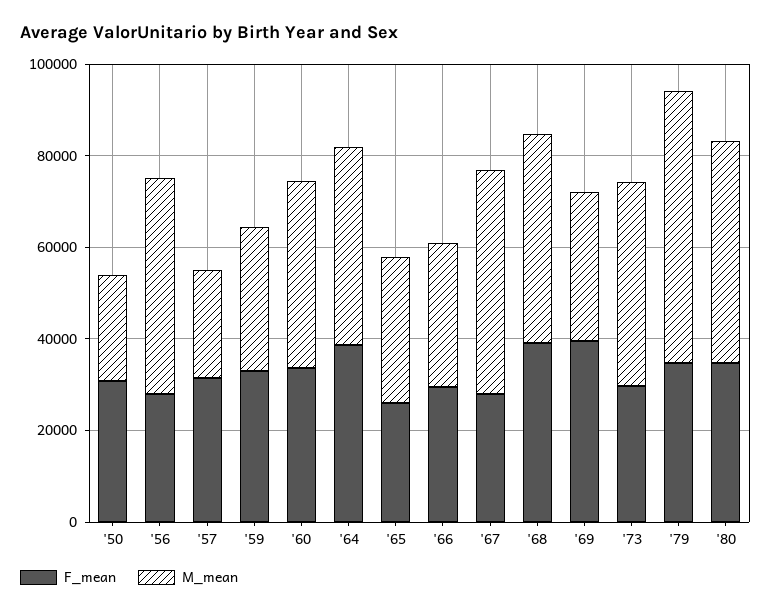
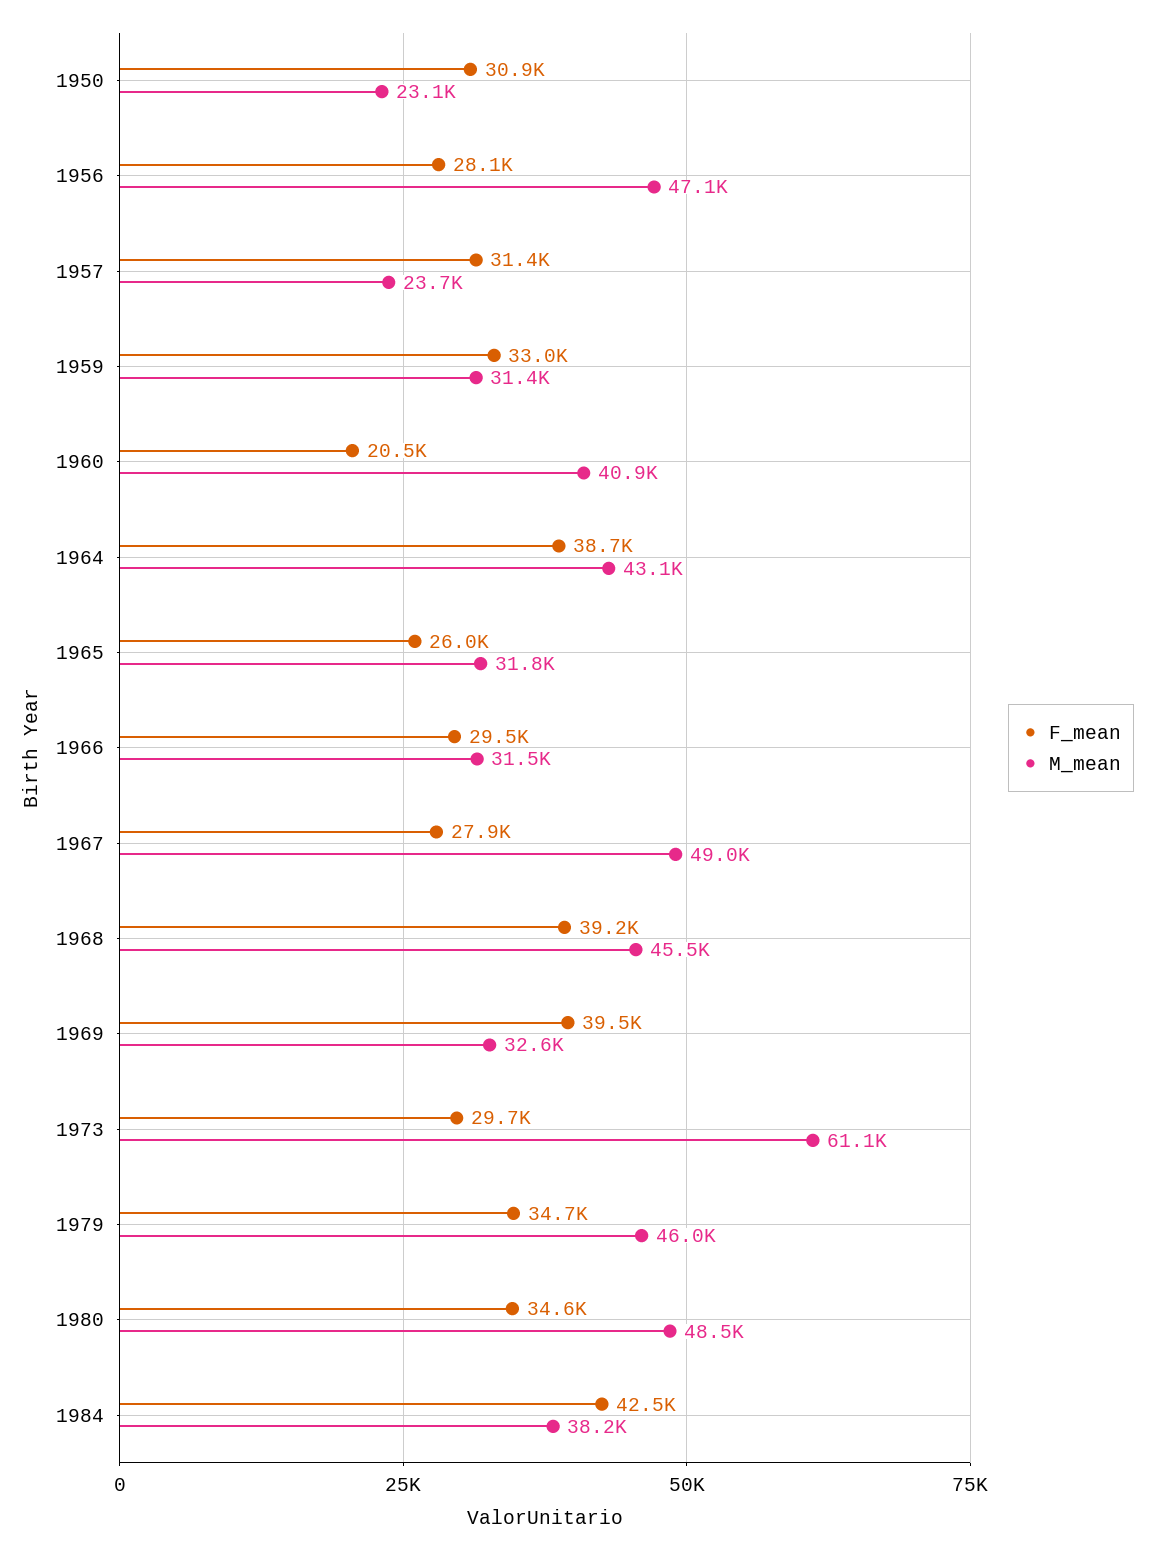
F_mean, '60: 35000 -> 20500
M_mean, '73: 45000 -> 61100
M_mean, '79: 60000 -> 46000
F_mean, 1984: none -> 42500
M_mean, 1984: none -> 38200

